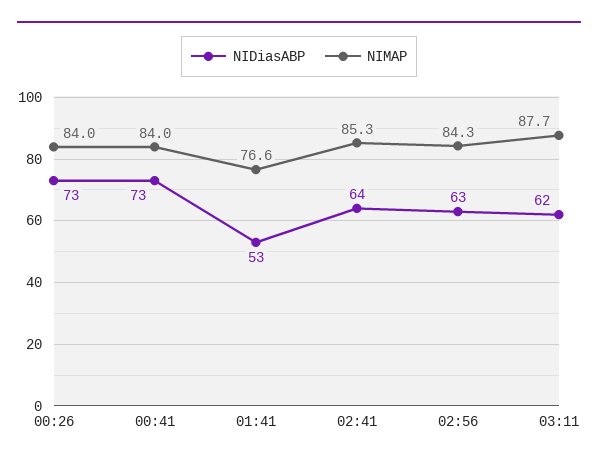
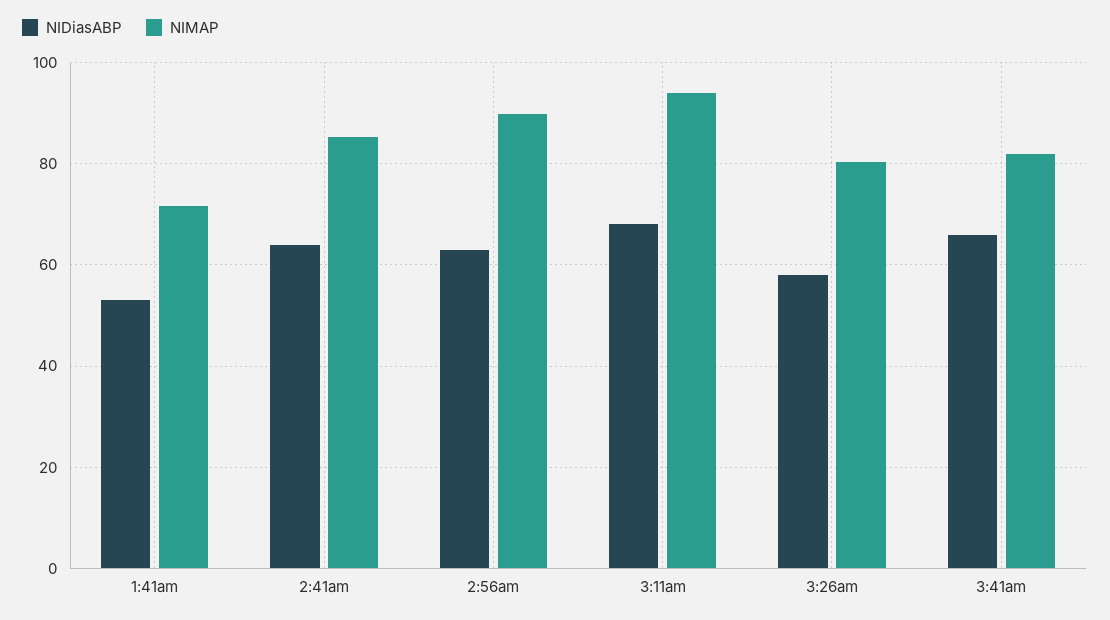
NIDiasABP, 00:26: 73 -> none
NIMAP, 00:26: 84 -> none
NIDiasABP, 00:41: 73 -> none
NIMAP, 00:41: 84 -> none
NIMAP, 01:41: 76.6 -> 72
NIMAP, 02:56: 84.3 -> 90
NIDiasABP, 03:11: 62 -> 68
NIMAP, 03:11: 87.7 -> 94
NIDiasABP, 3:26am: none -> 58
NIMAP, 3:26am: none -> 80
NIDiasABP, 3:41am: none -> 66
NIMAP, 3:41am: none -> 82

